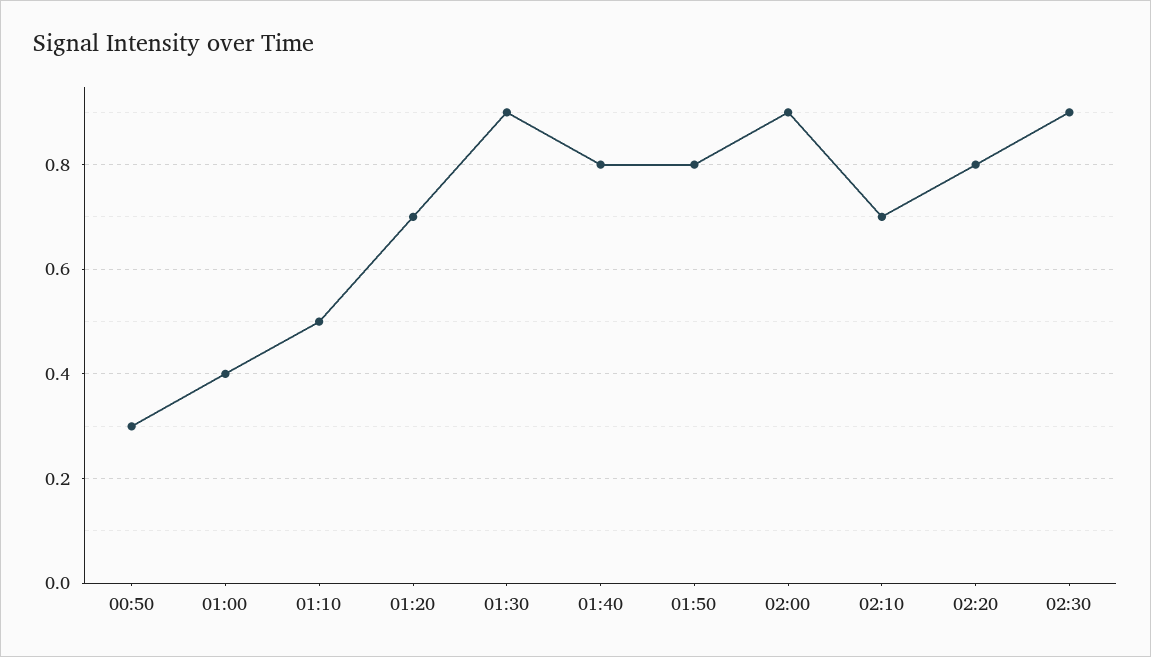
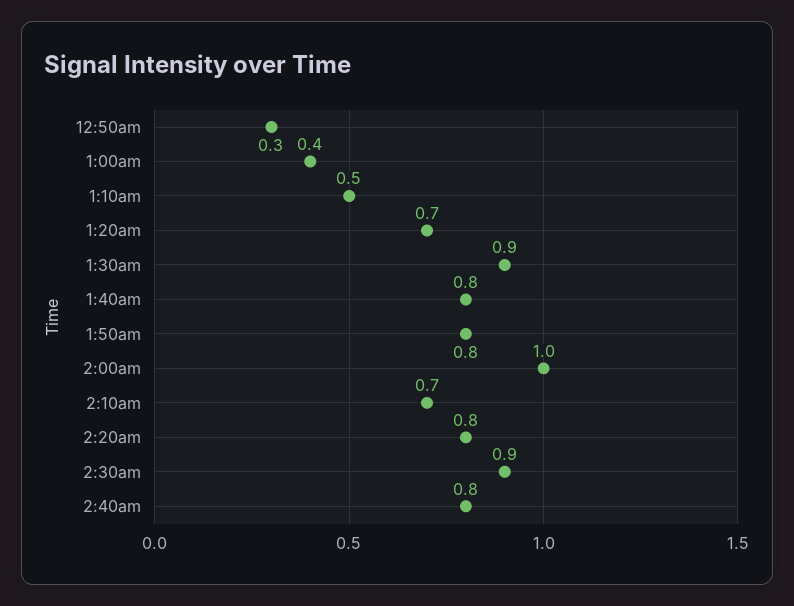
02:00: 0.9 -> 1
2:40am: none -> 0.8

